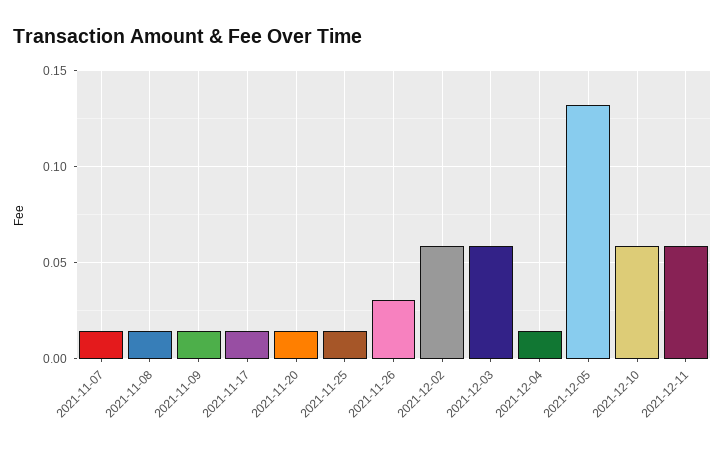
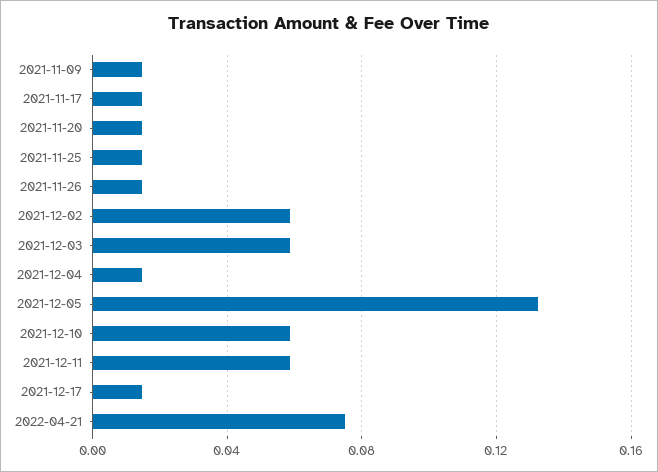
2021-11-07: 0.015 -> none
2021-11-08: 0.015 -> none
2021-11-26: 0.03 -> 0.015
2021-12-17: none -> 0.015
2022-04-21: none -> 0.075

